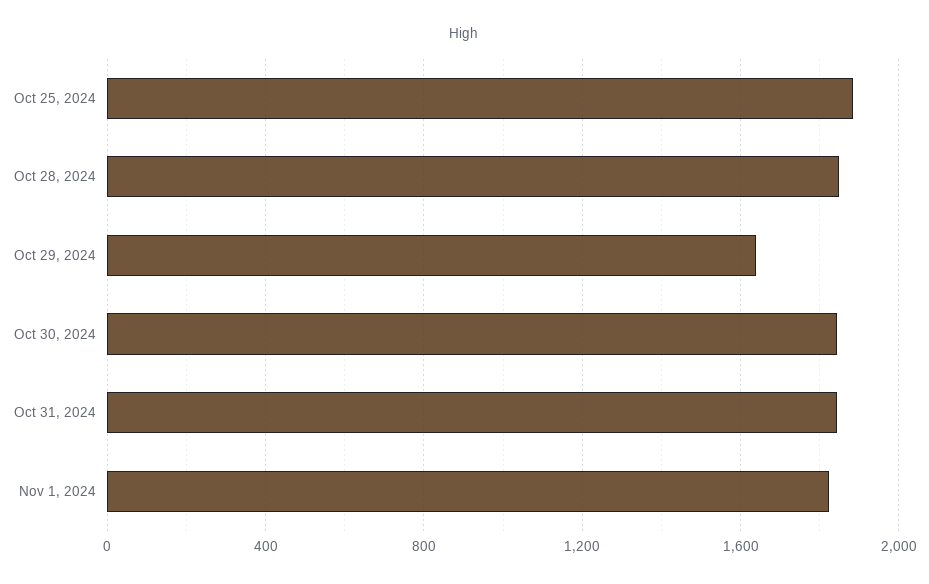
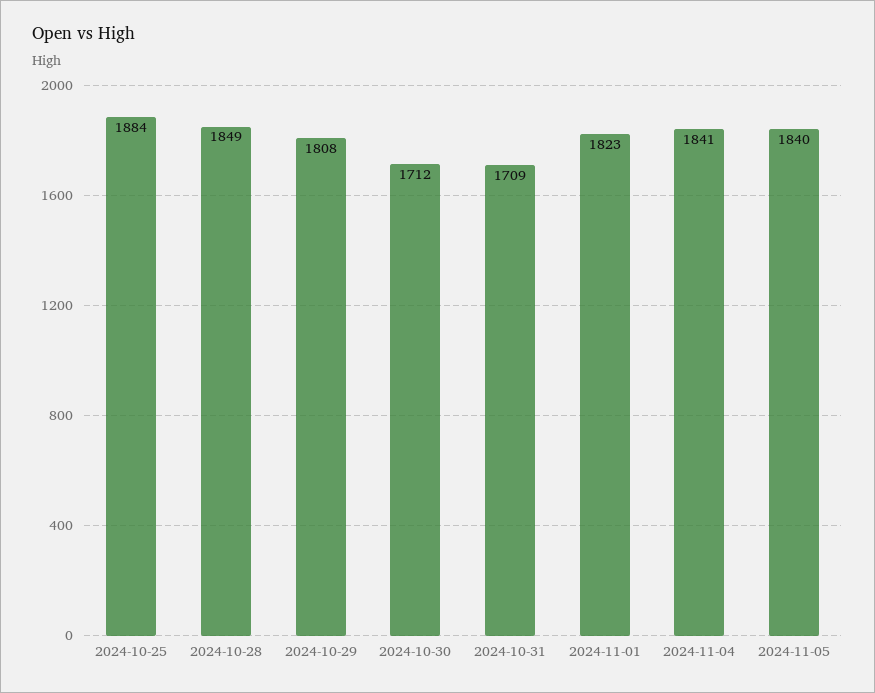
Oct 29, 2024: 1650 -> 1808
Oct 30, 2024: 1850 -> 1712
Oct 31, 2024: 1850 -> 1709
2024-11-04: none -> 1841
2024-11-05: none -> 1840

